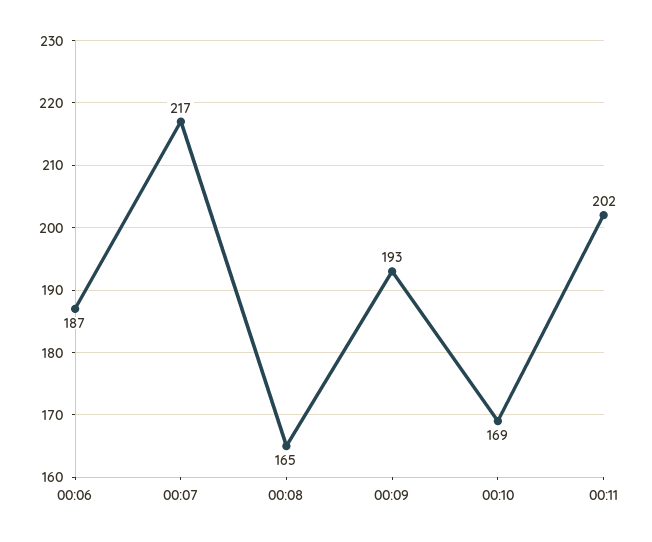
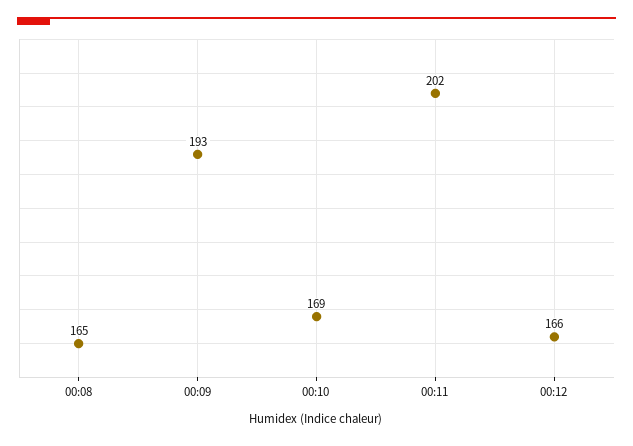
00:06: 187 -> none
00:07: 217 -> none
00:12: none -> 166

